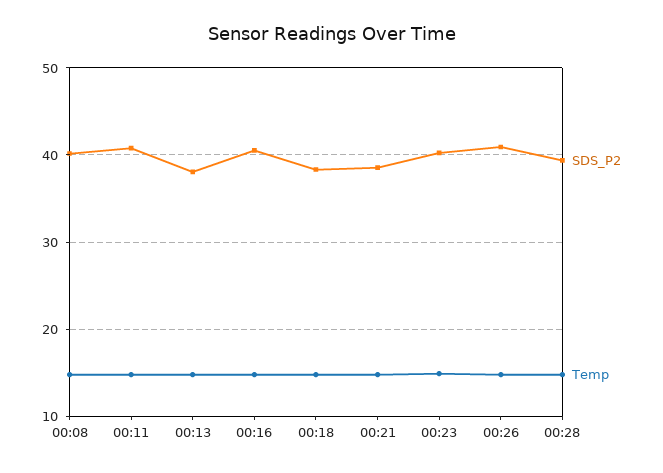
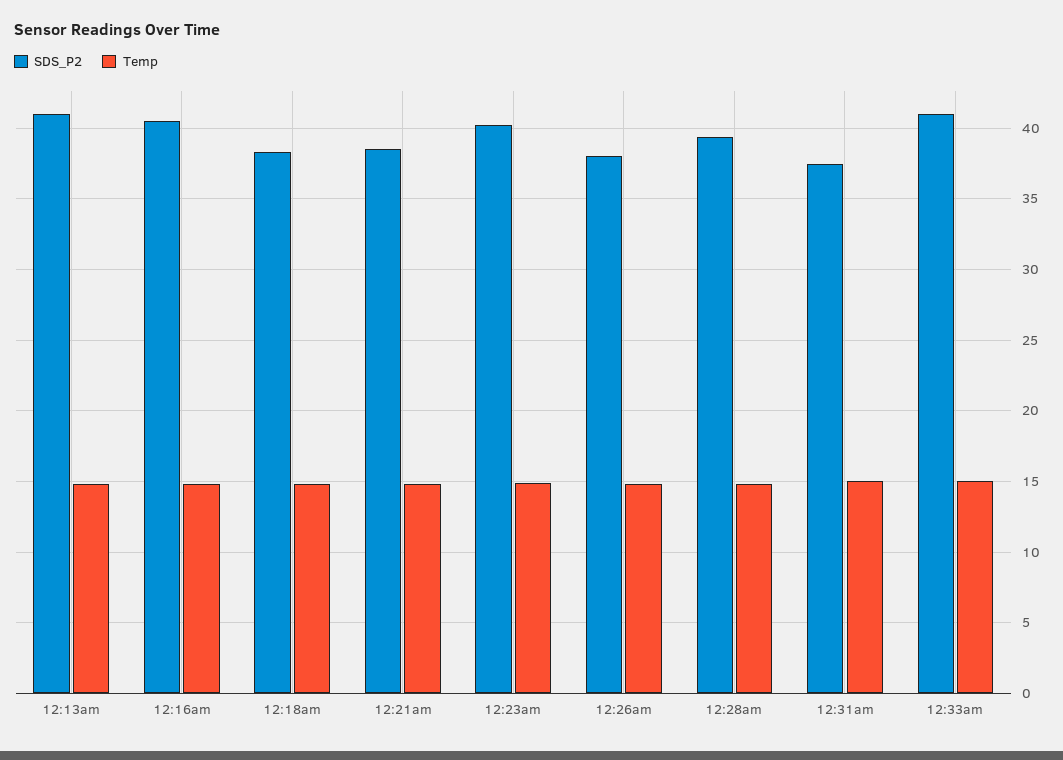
SDS_P2, 00:08: 40 -> none
Temp, 00:08: 15 -> none
SDS_P2, 00:11: 41 -> none
Temp, 00:11: 15 -> none
SDS_P2, 00:13: 38 -> 41
SDS_P2, 00:26: 41 -> 38
SDS_P2, 12:31am: none -> 37.5
Temp, 12:31am: none -> 15
SDS_P2, 12:33am: none -> 41
Temp, 12:33am: none -> 15

